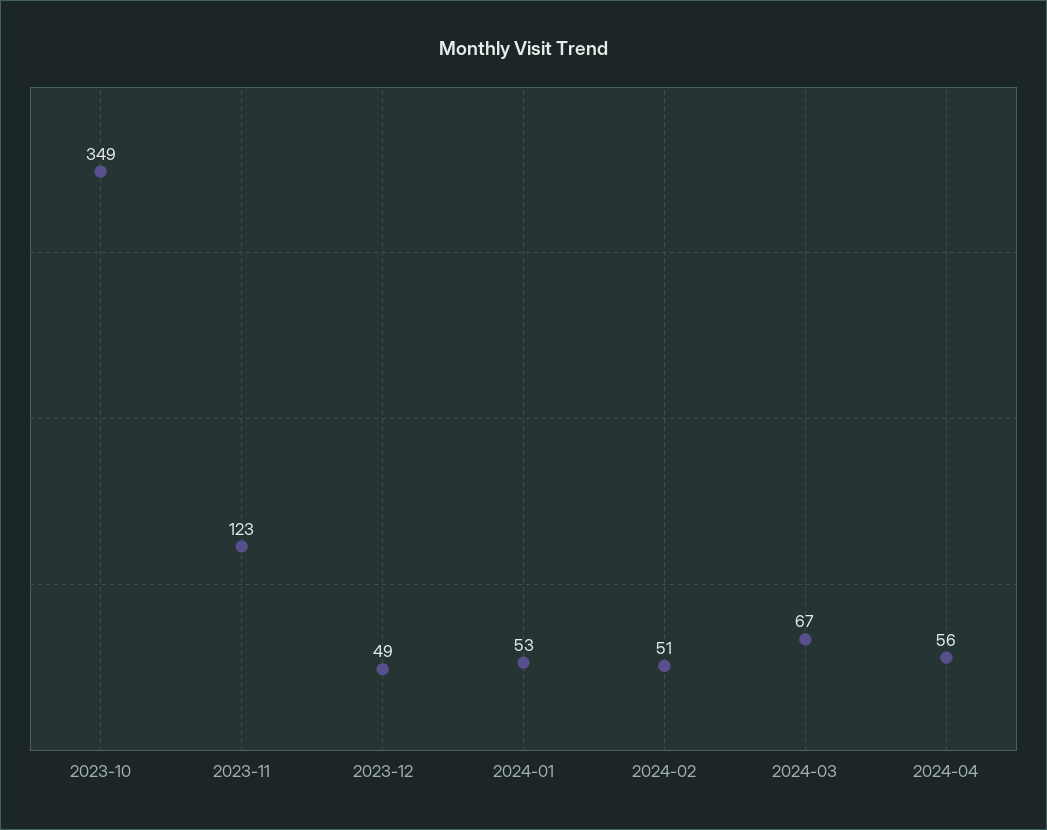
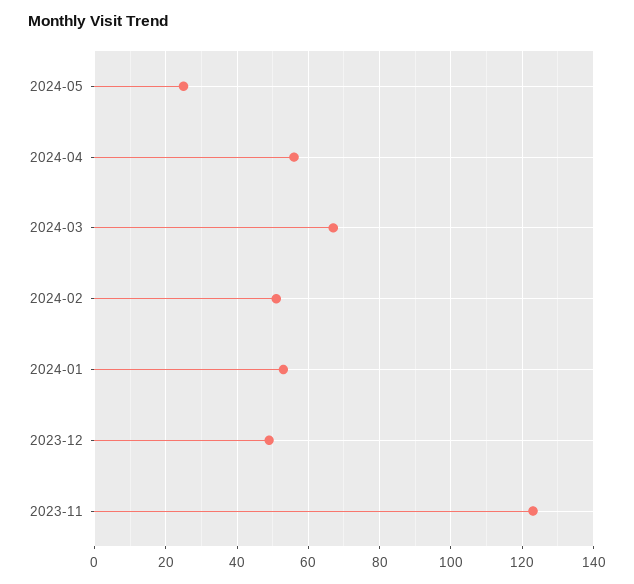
2023-10: 349 -> none
2024-05: none -> 25

